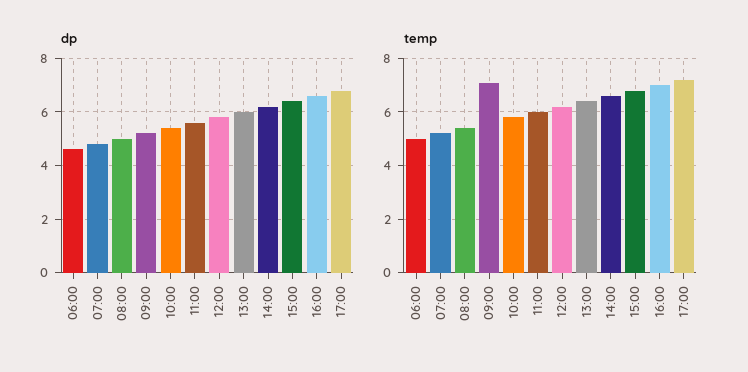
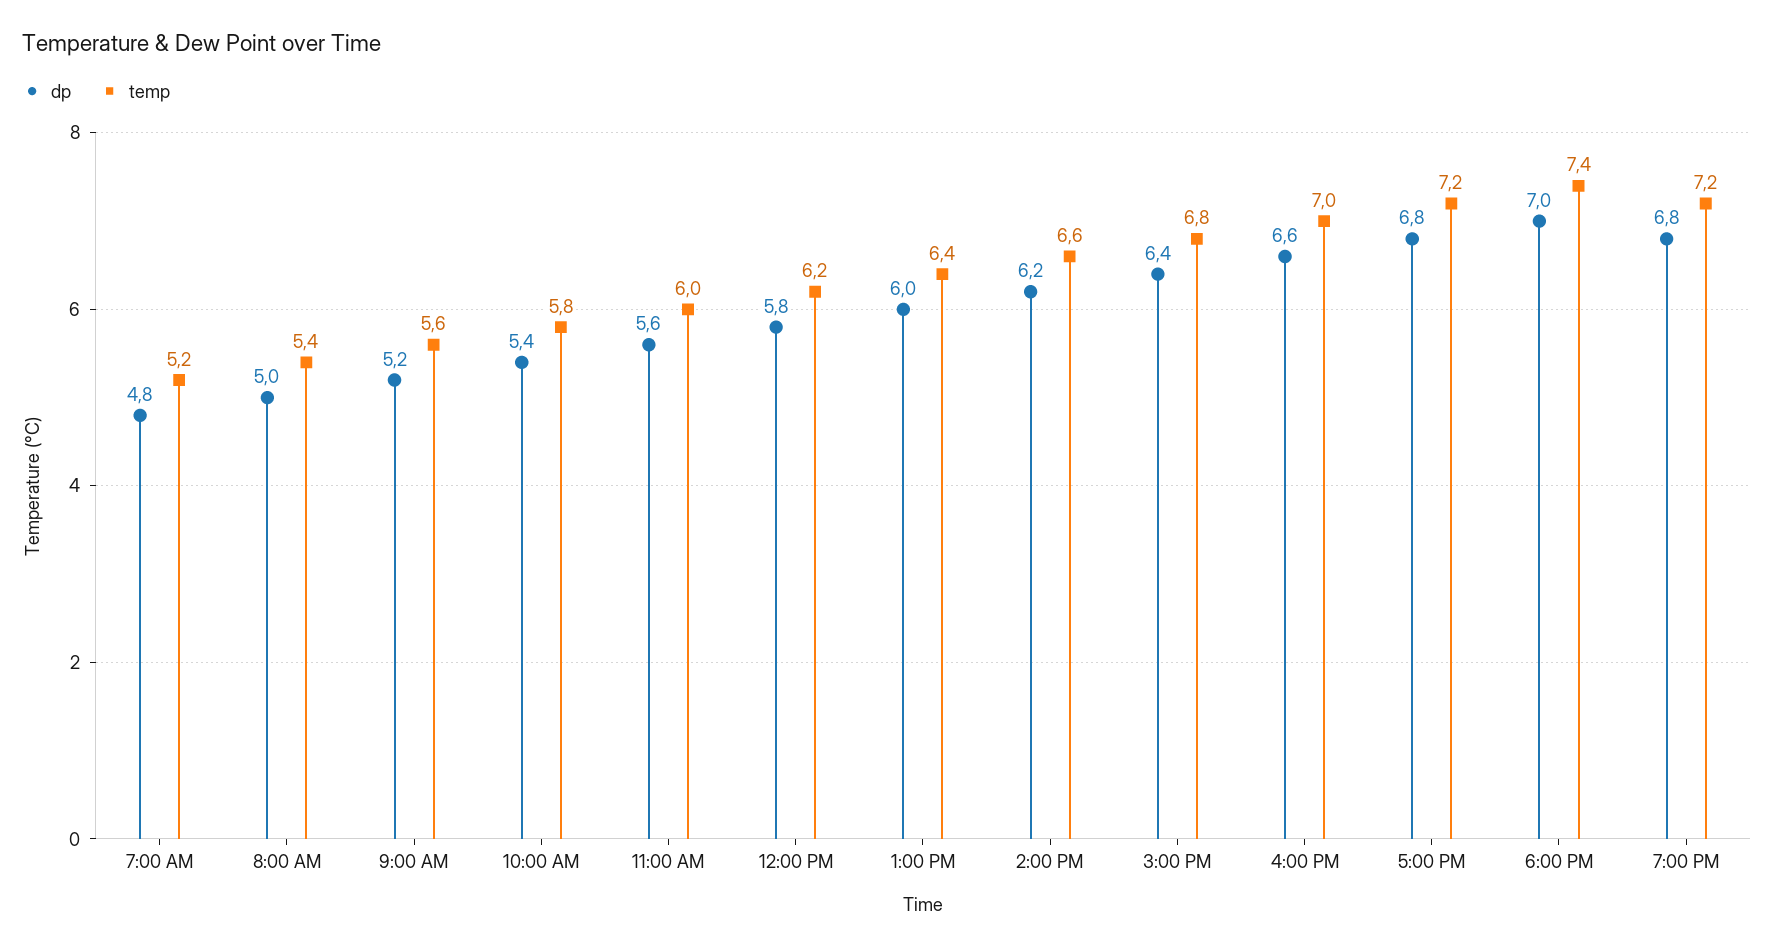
dp, 06:00: 4.5 -> none
temp, 06:00: 5 -> none
temp, 09:00: 7 -> 5.6
dp, 6:00 PM: none -> 7
temp, 6:00 PM: none -> 7.4
dp, 7:00 PM: none -> 6.8
temp, 7:00 PM: none -> 7.2

